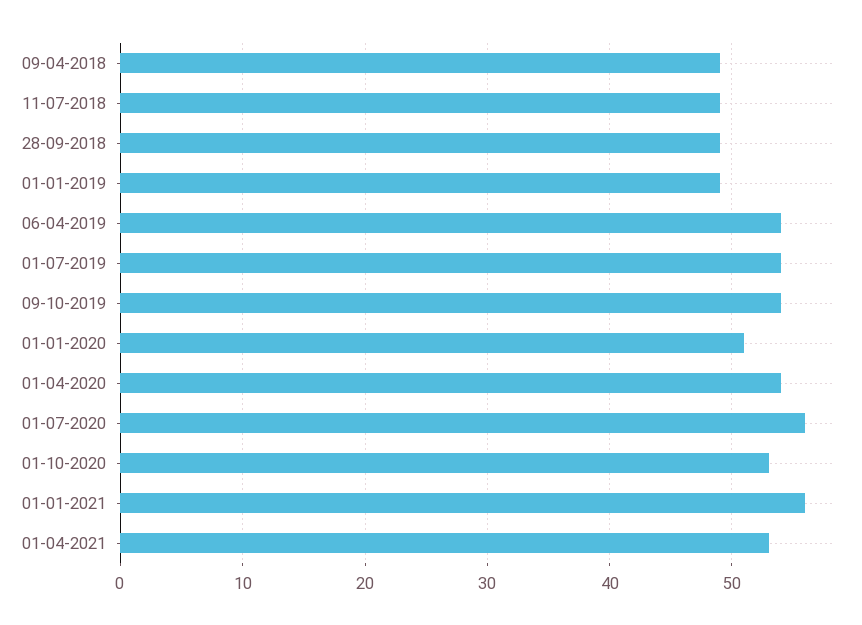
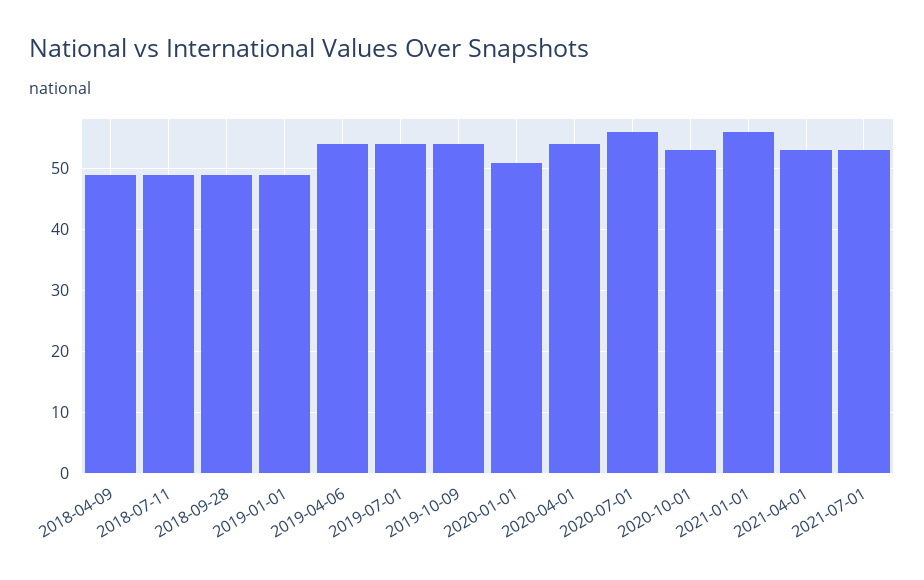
2021-07-01: none -> 53

